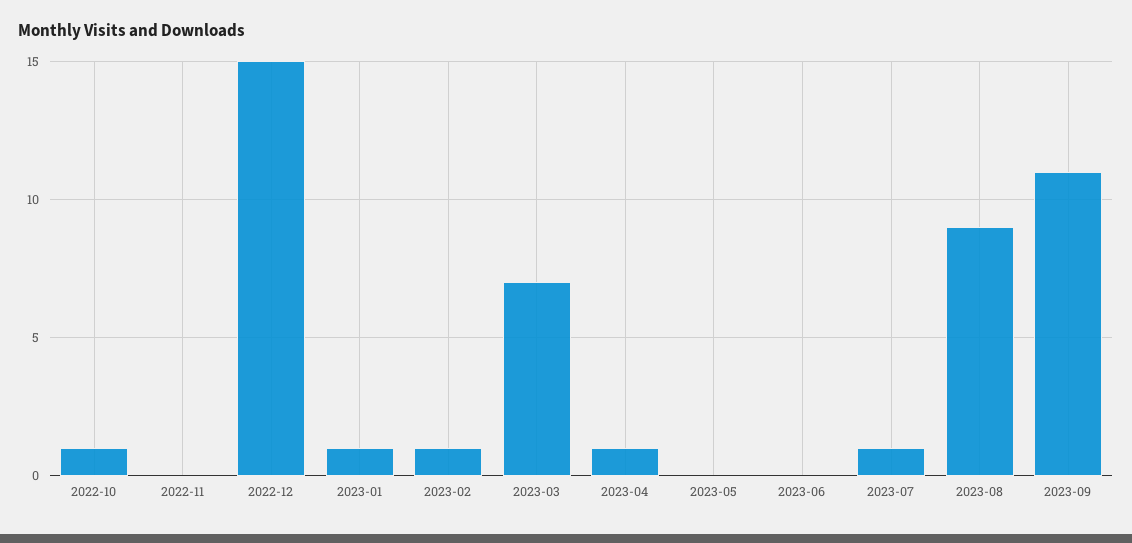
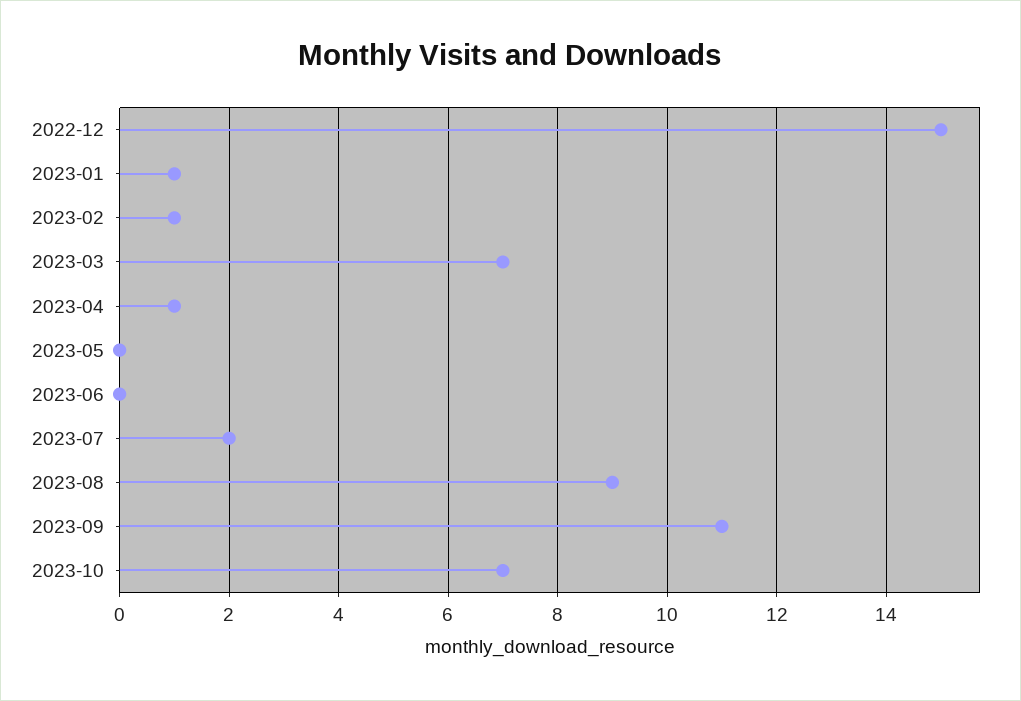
2022-10: 1 -> none
2022-11: 0 -> none
2023-07: 1 -> 2
2023-10: none -> 7

